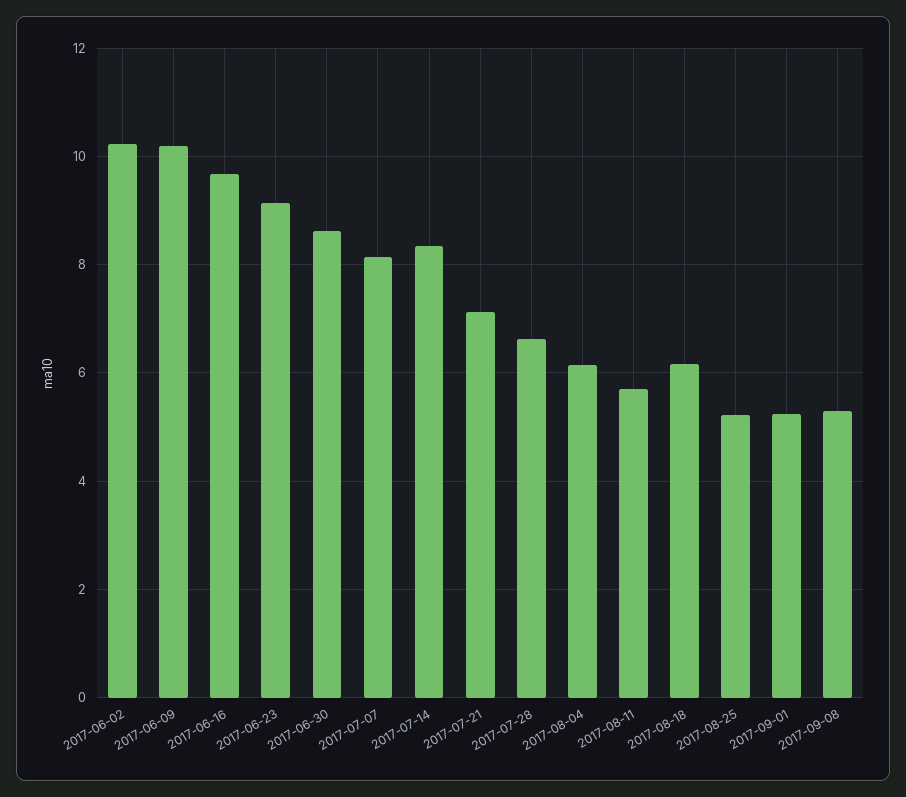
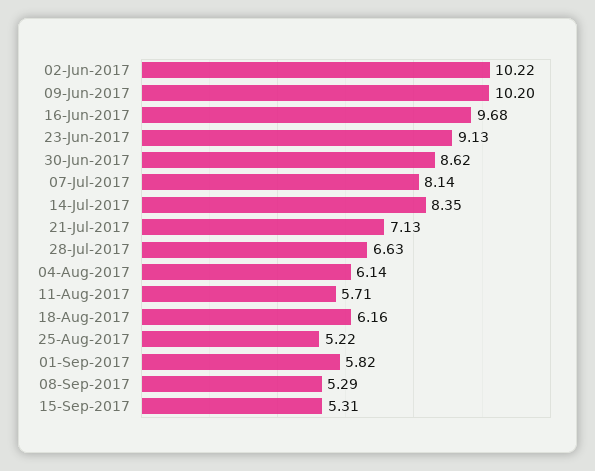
2017-09-01: 5.2 -> 5.82
15-Sep-2017: none -> 5.31

